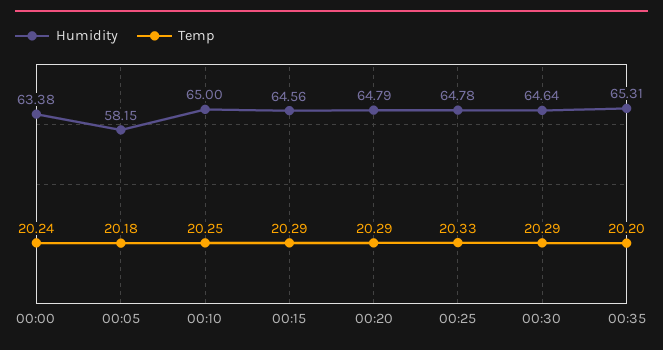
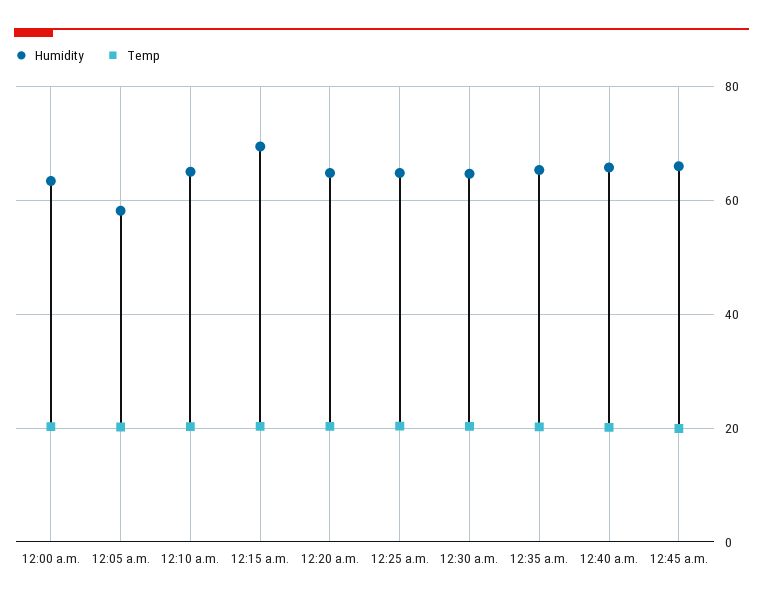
Humidity, 00:15: 64.56 -> 70
Humidity, 12:40 a.m.: none -> 66
Temp, 12:40 a.m.: none -> 20
Humidity, 12:45 a.m.: none -> 66
Temp, 12:45 a.m.: none -> 20

